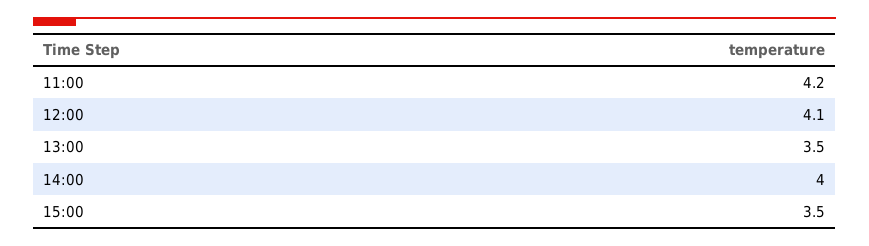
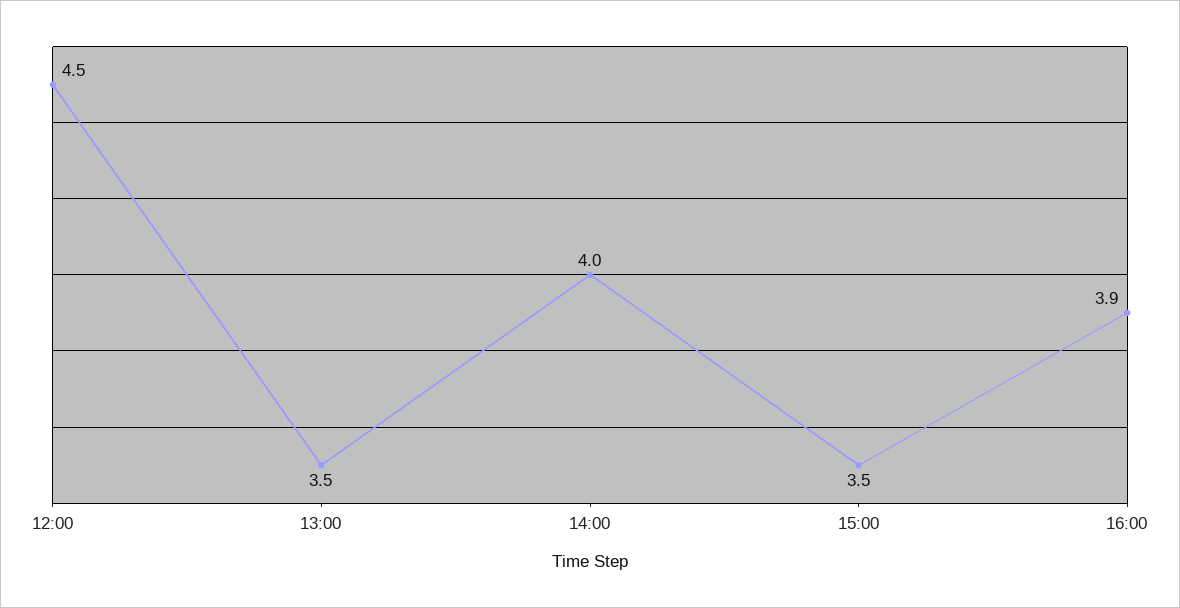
11:00: 4.2 -> none
12:00: 4.1 -> 4.5
16:00: none -> 3.9

